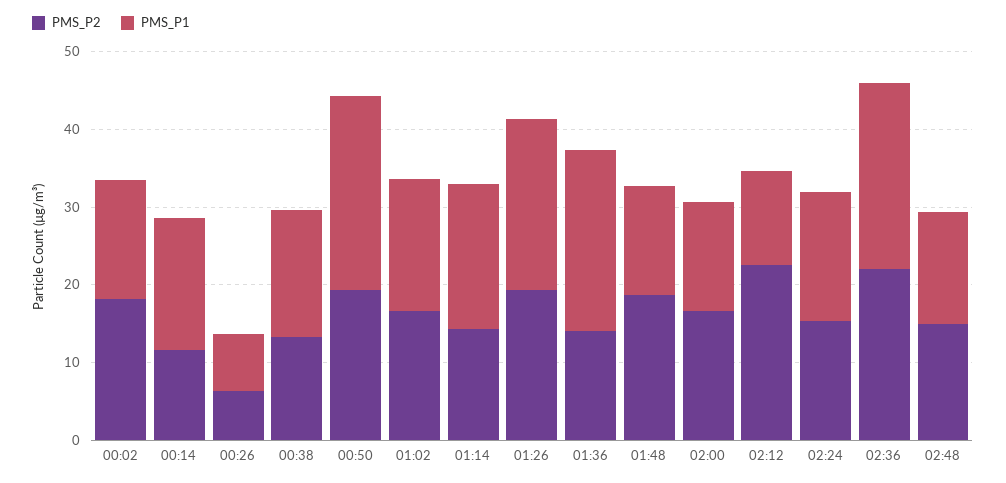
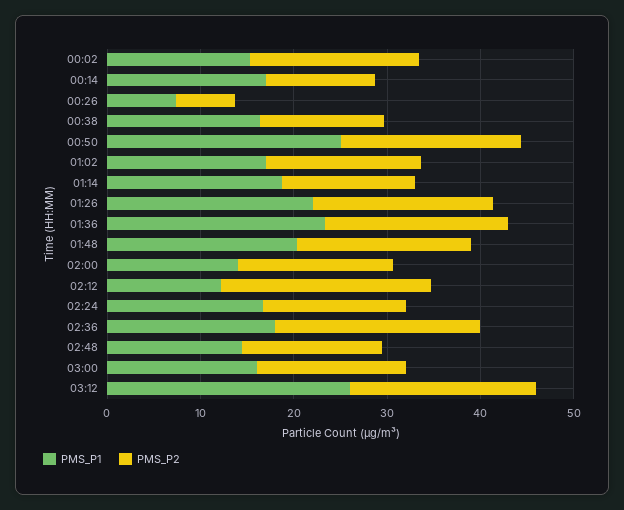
PMS_P2, 01:36: 14 -> 20
PMS_P1, 01:48: 14 -> 20
PMS_P1, 02:36: 24 -> 18
PMS_P1, 03:00: none -> 16
PMS_P2, 03:00: none -> 16
PMS_P1, 03:12: none -> 26
PMS_P2, 03:12: none -> 20

